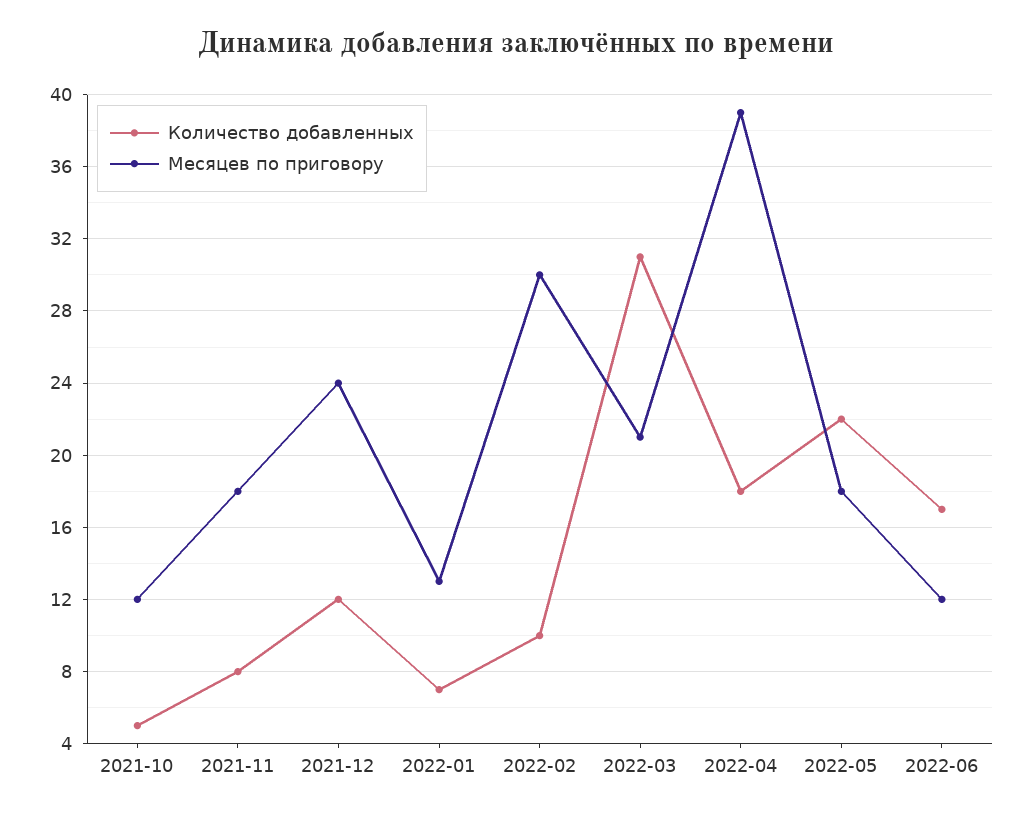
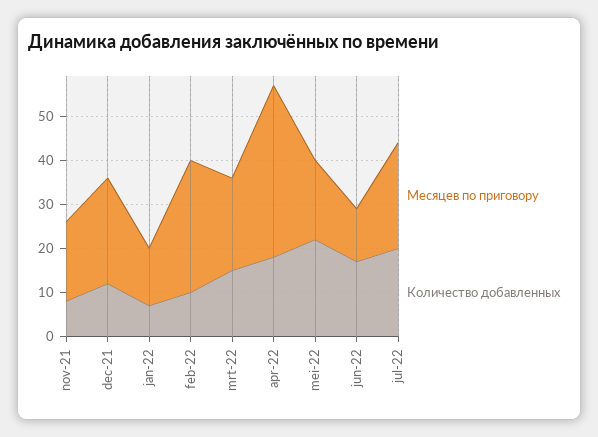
Количество добавленных, 2021-10: 5 -> none
Месяцев по приговору, 2021-10: 12 -> none
Количество добавленных, 2022-03: 31 -> 15
Месяцев по приговору, jul-22: none -> 25
Количество добавленных, jul-22: none -> 20

